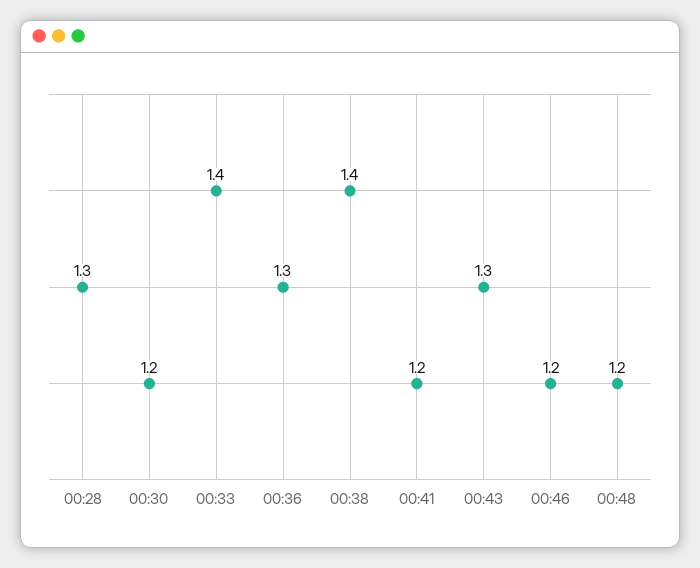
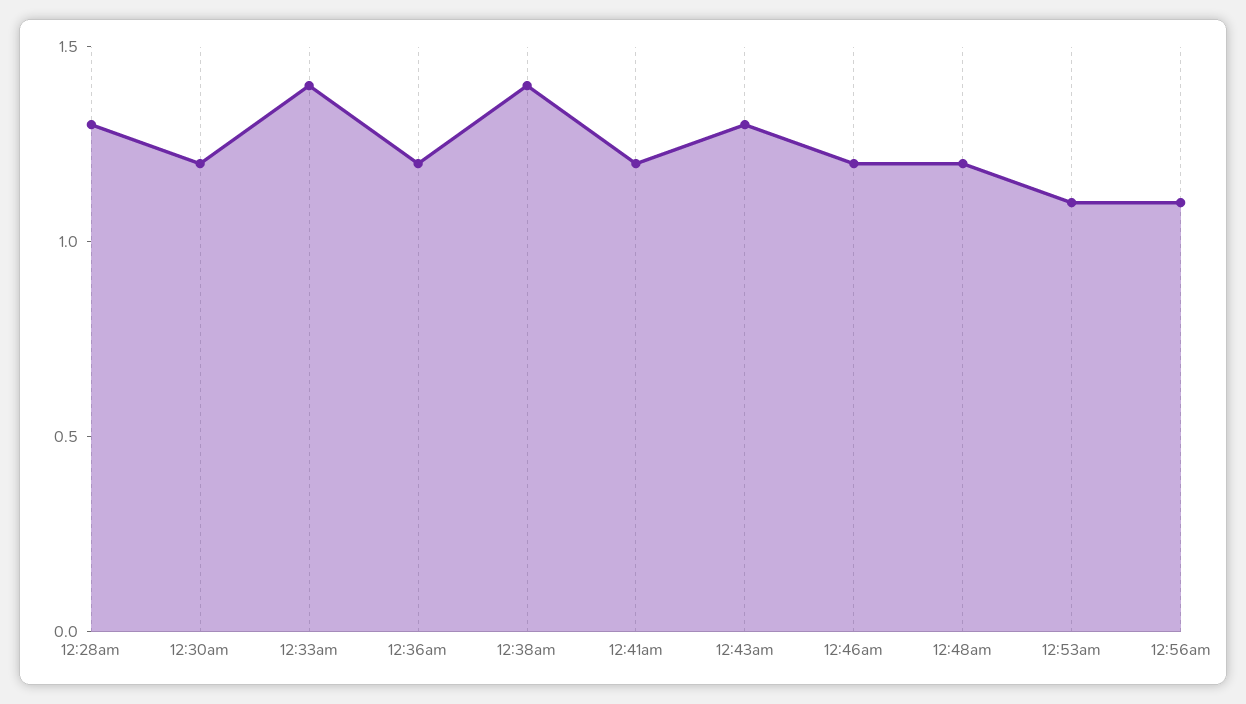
00:36: 1.3 -> 1.2
12:53am: none -> 1.1
12:56am: none -> 1.1

